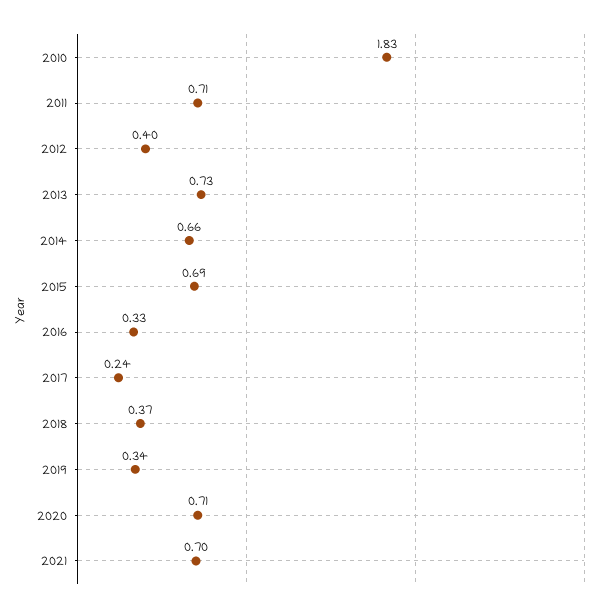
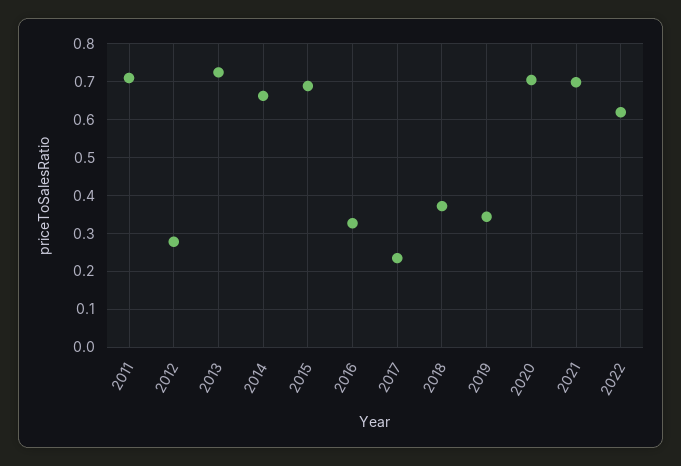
2010: 1.83 -> none
2012: 0.4 -> 0.28
2022: none -> 0.62

